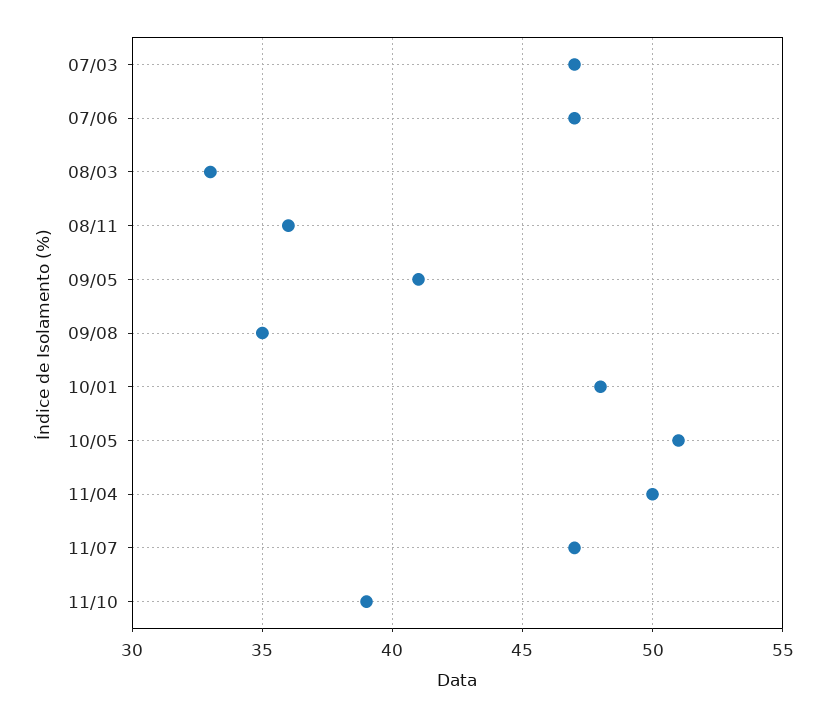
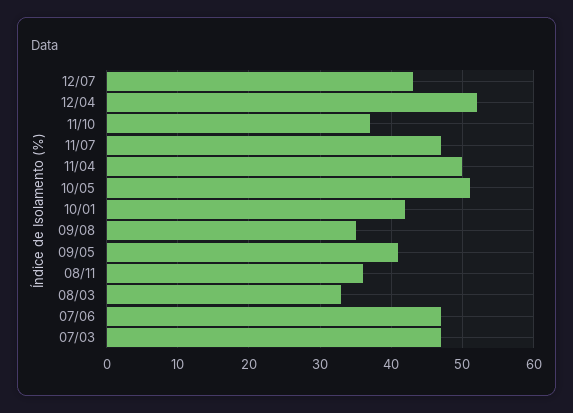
10/01: 48 -> 42
11/10: 39 -> 37
12/07: none -> 43
12/04: none -> 52

